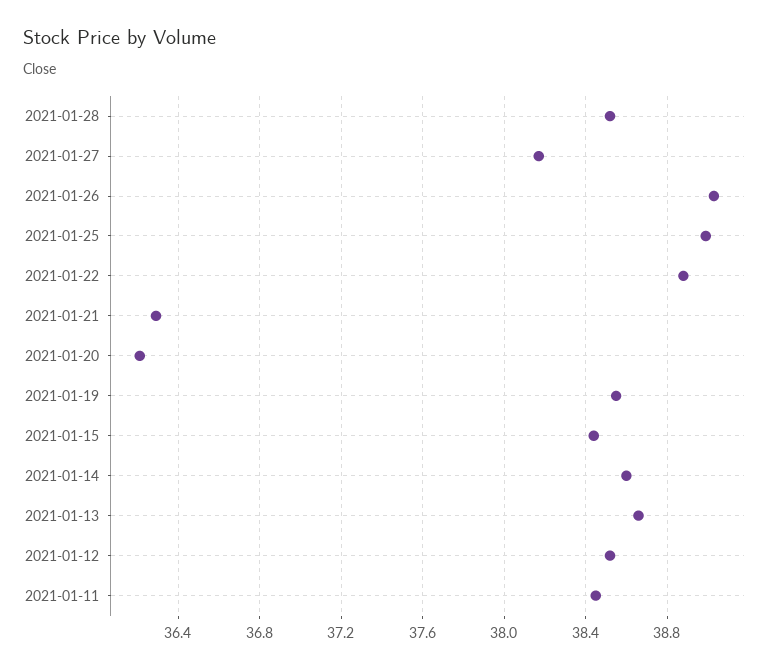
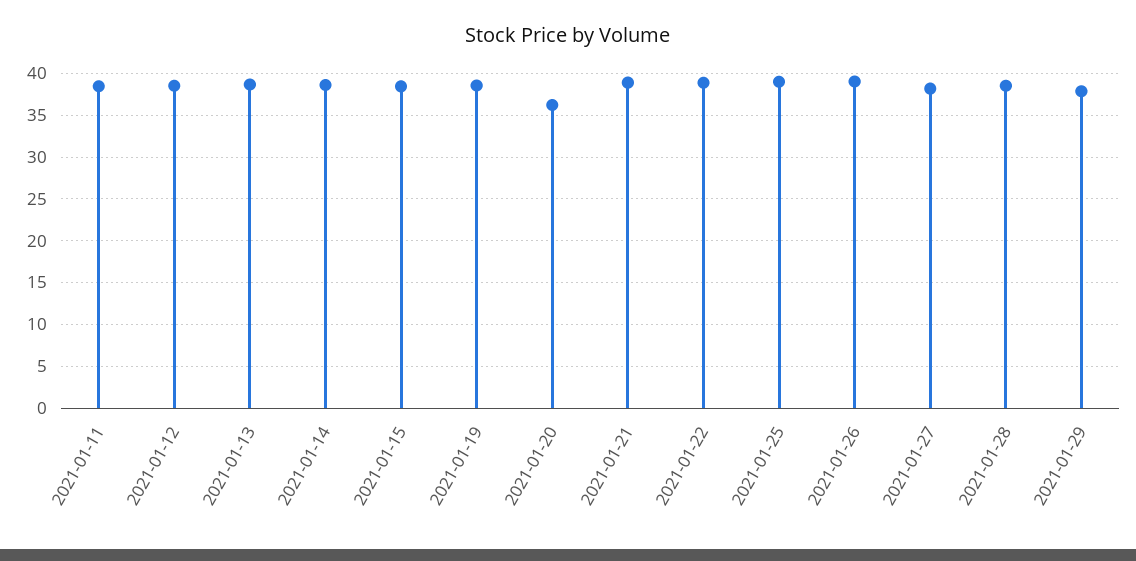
2021-01-21: 36.3 -> 39
2021-01-29: none -> 38

